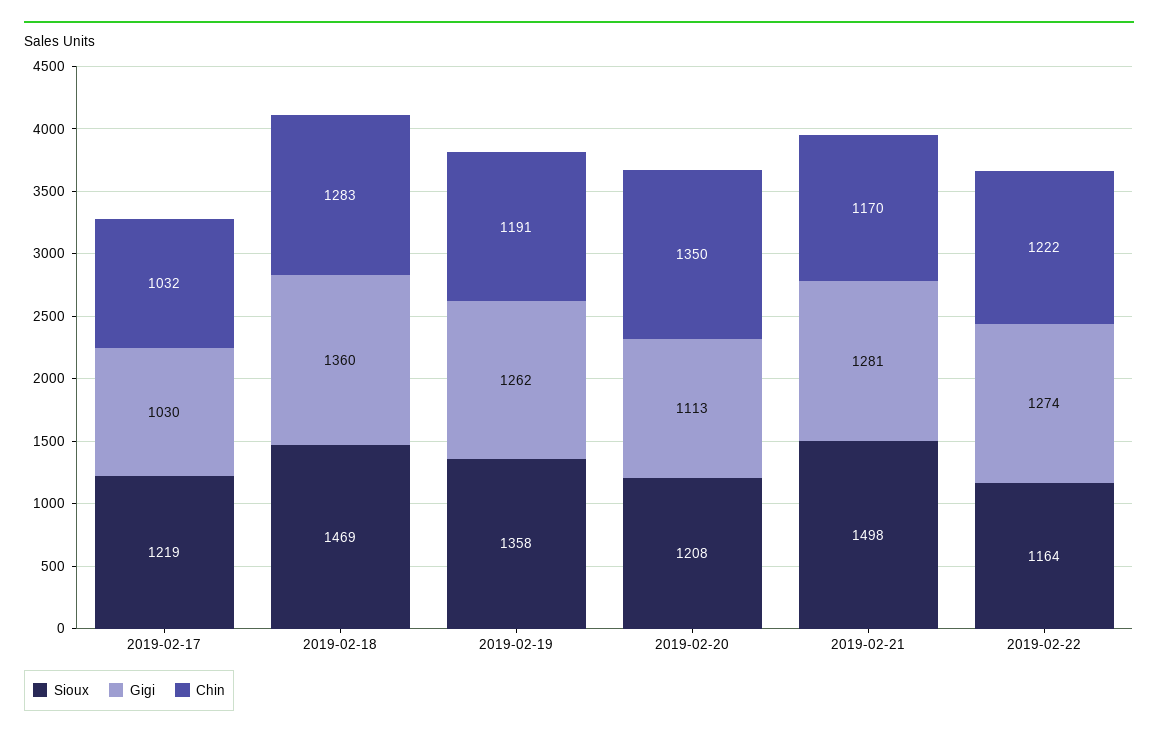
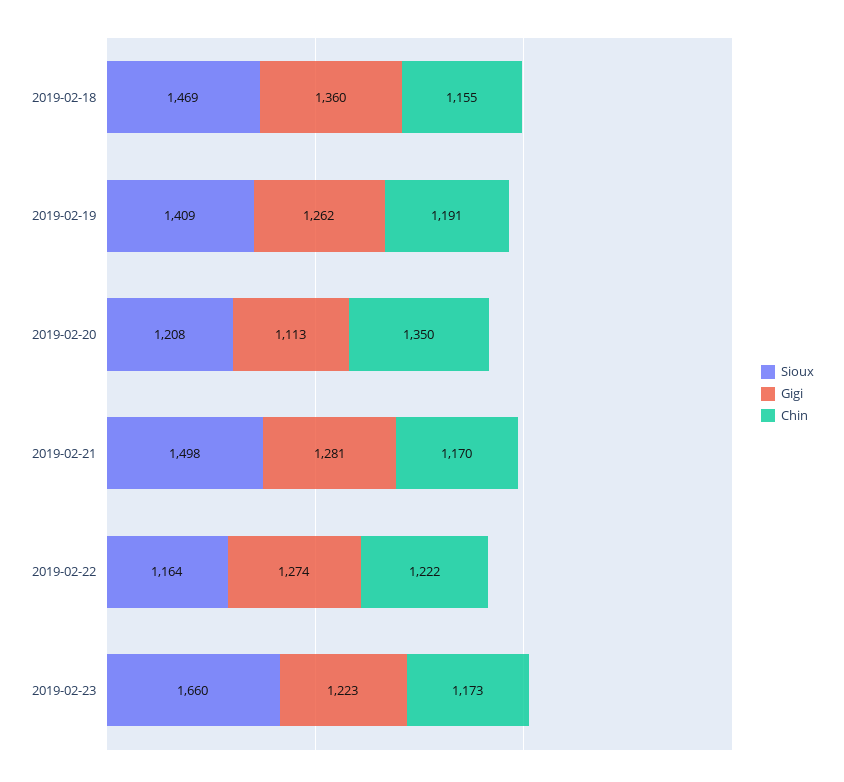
Sioux, 2019-02-17: 1219 -> none
Gigi, 2019-02-17: 1030 -> none
Chin, 2019-02-17: 1032 -> none
Chin, 2019-02-18: 1283 -> 1155
Sioux, 2019-02-19: 1358 -> 1409
Sioux, 2019-02-23: none -> 1660
Gigi, 2019-02-23: none -> 1223
Chin, 2019-02-23: none -> 1173

